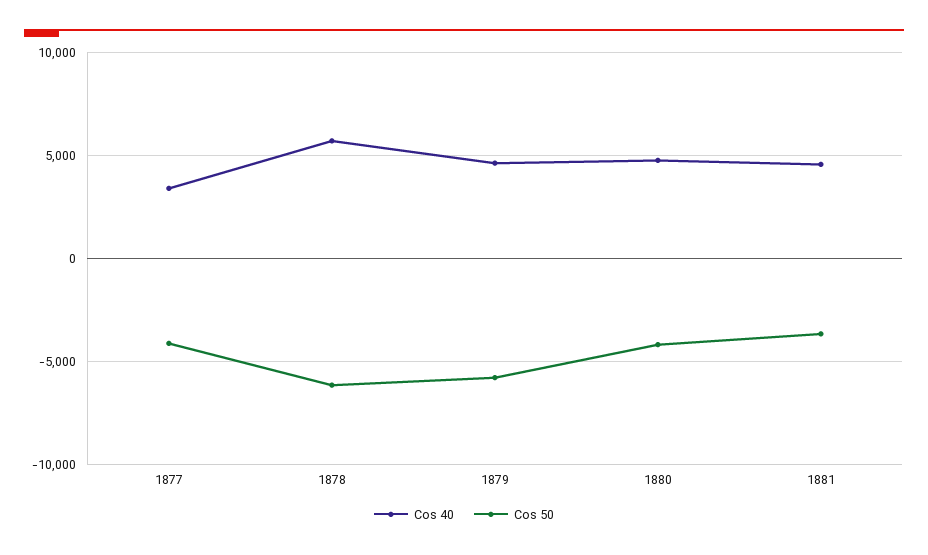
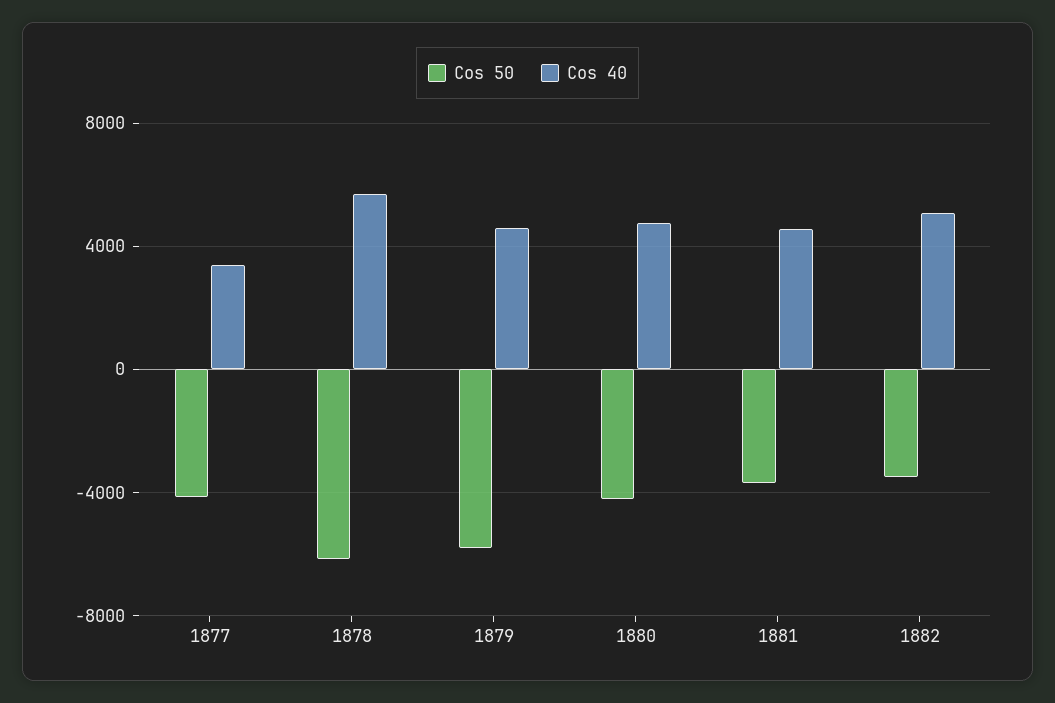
Cos 50, 1882: none -> -3500
Cos 40, 1882: none -> 5000

